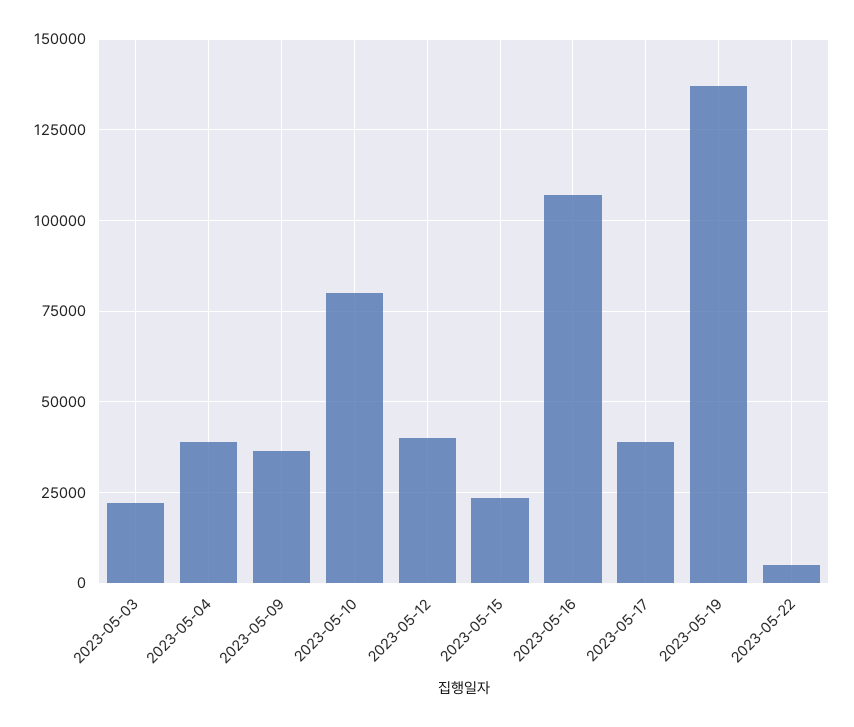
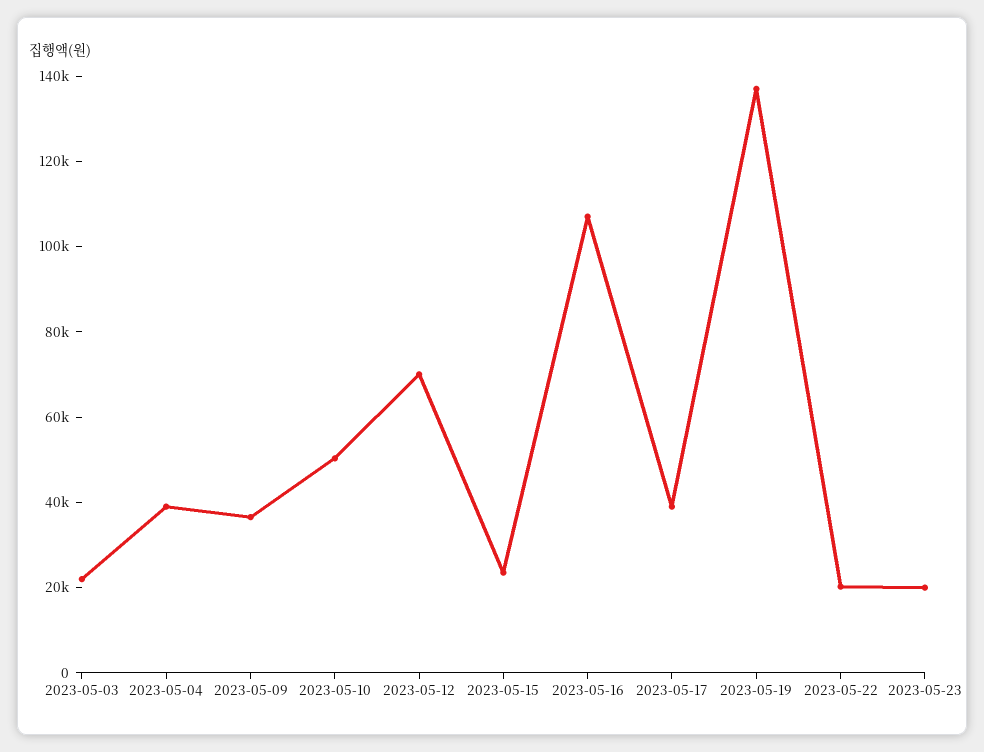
2023-05-10: 80000 -> 50000
2023-05-12: 40000 -> 70000
2023-05-22: 5000 -> 20000
2023-05-23: none -> 20000

